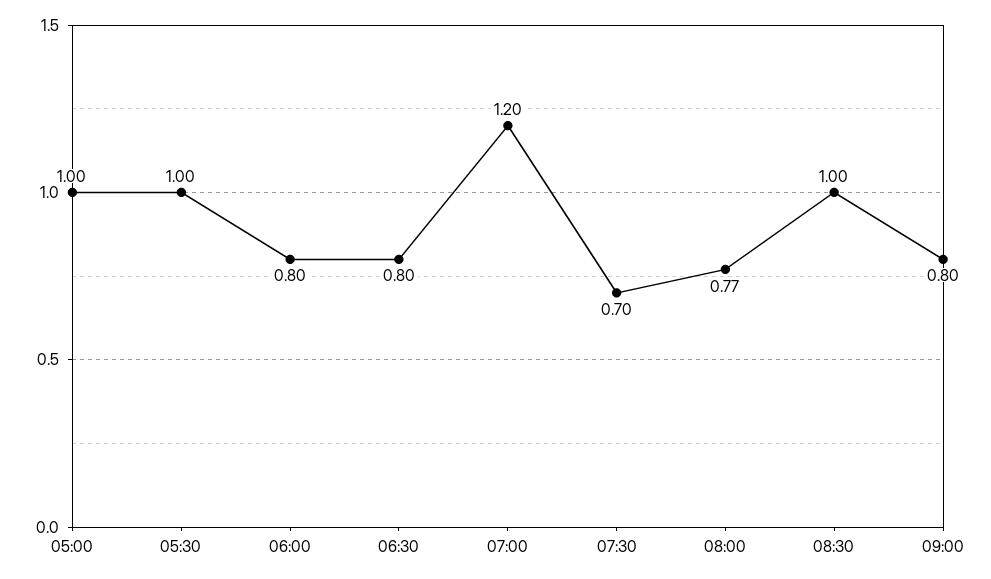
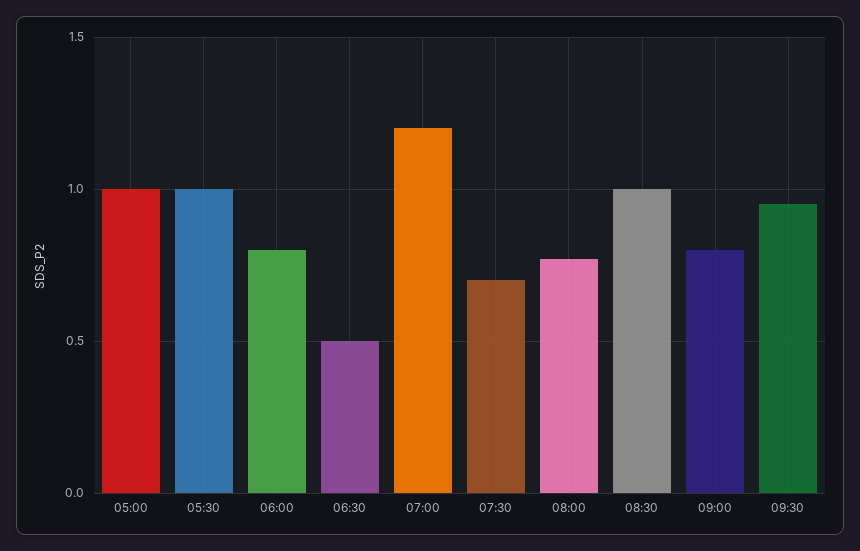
06:30: 0.8 -> 0.5
09:30: none -> 0.95

